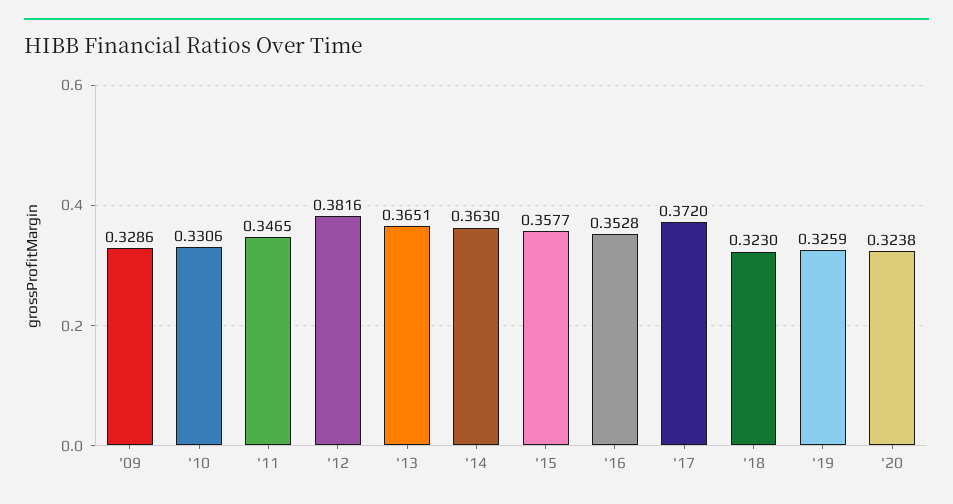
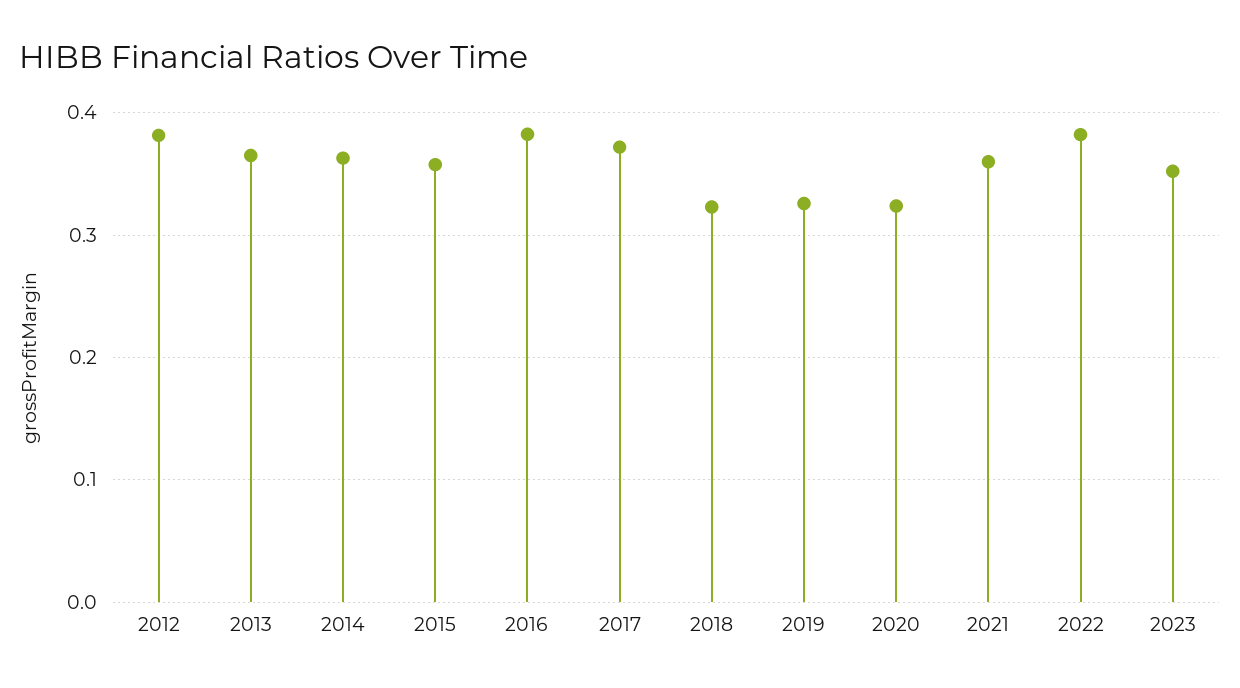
'09: 0.3286 -> none
'10: 0.3306 -> none
'11: 0.3465 -> none
'16: 0.3528 -> 0.38
2021: none -> 0.36
2022: none -> 0.38
2023: none -> 0.35

